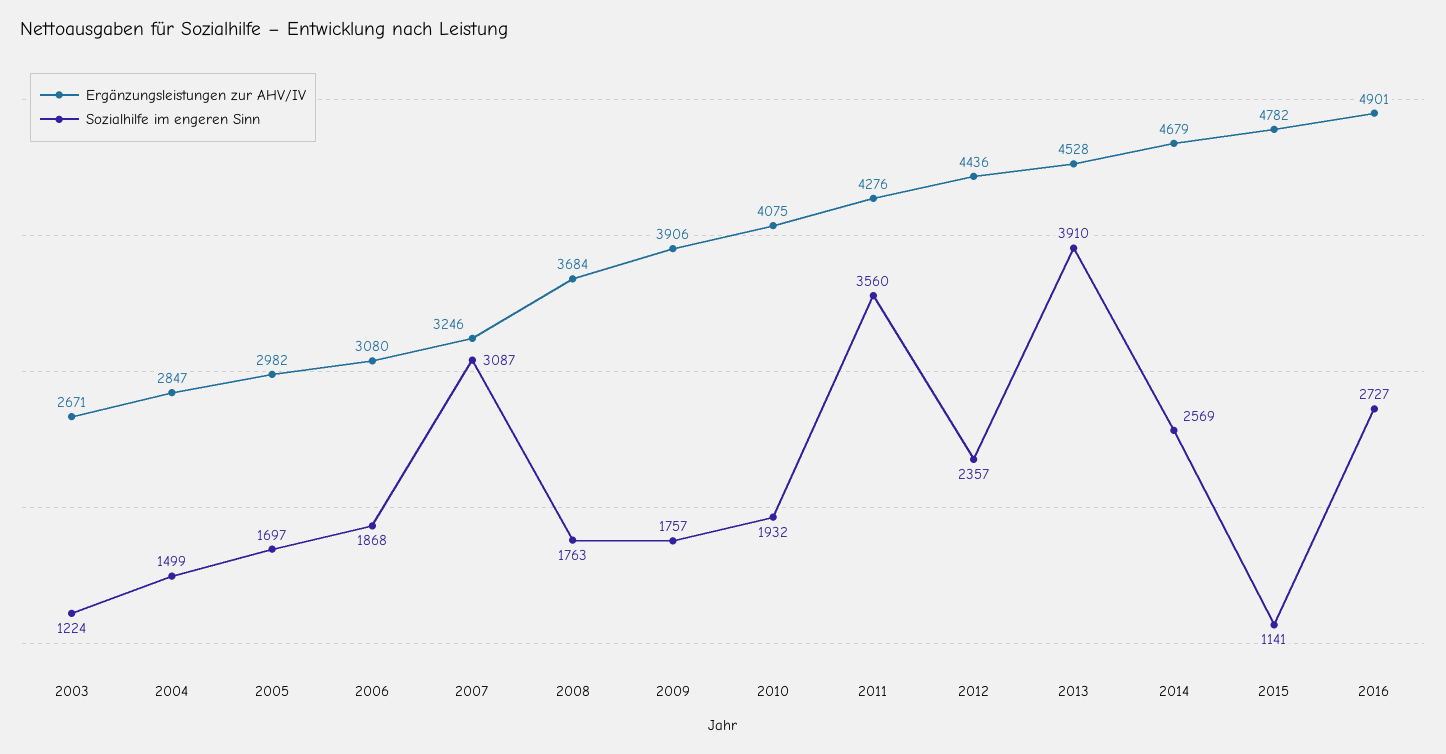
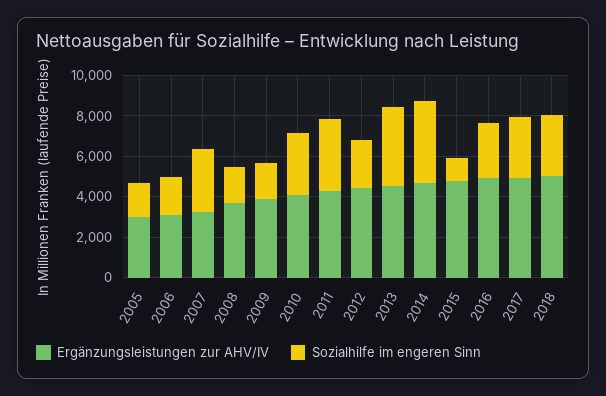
Ergänzungsleistungen zur AHV/IV, 2003: 2671 -> none
Sozialhilfe im engeren Sinn, 2003: 1224 -> none
Ergänzungsleistungen zur AHV/IV, 2004: 2847 -> none
Sozialhilfe im engeren Sinn, 2004: 1499 -> none
Sozialhilfe im engeren Sinn, 2010: 1932 -> 3000
Sozialhilfe im engeren Sinn, 2014: 2569 -> 4000
Ergänzungsleistungen zur AHV/IV, 2017: none -> 5000
Sozialhilfe im engeren Sinn, 2017: none -> 3000
Ergänzungsleistungen zur AHV/IV, 2018: none -> 5000
Sozialhilfe im engeren Sinn, 2018: none -> 3000

